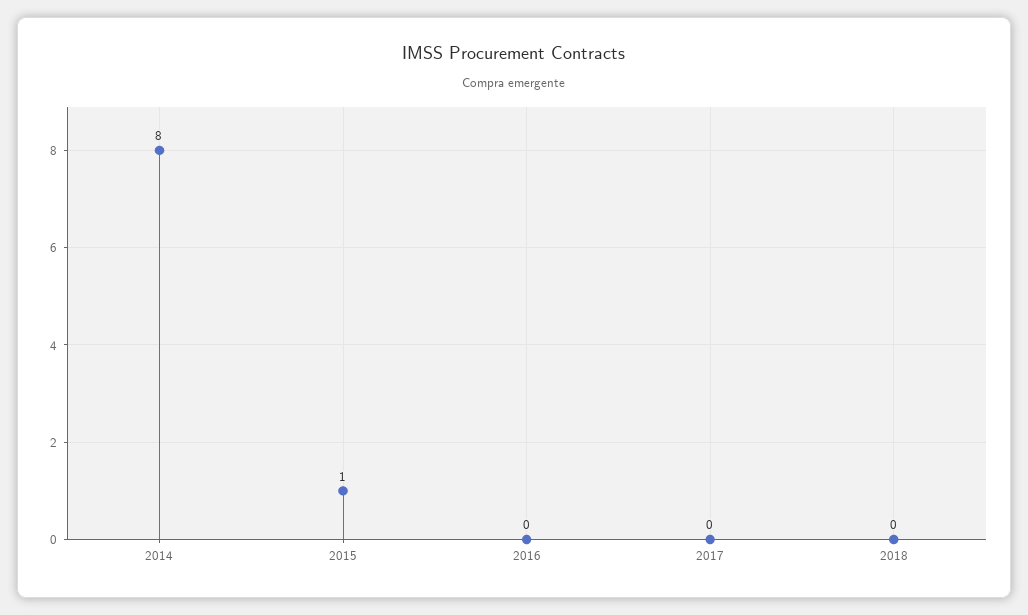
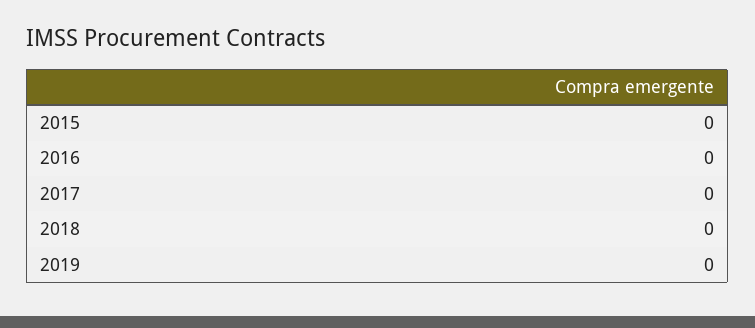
2014: 8 -> none
2015: 1 -> 0
2019: none -> 0

